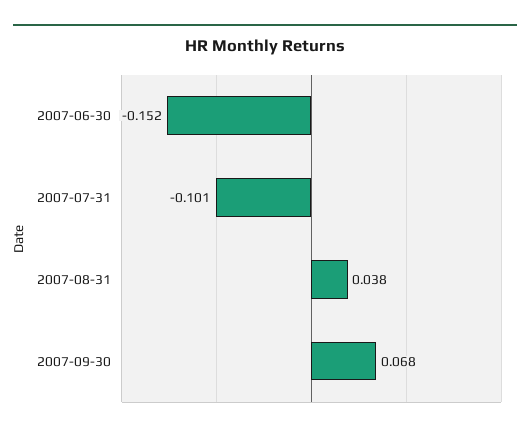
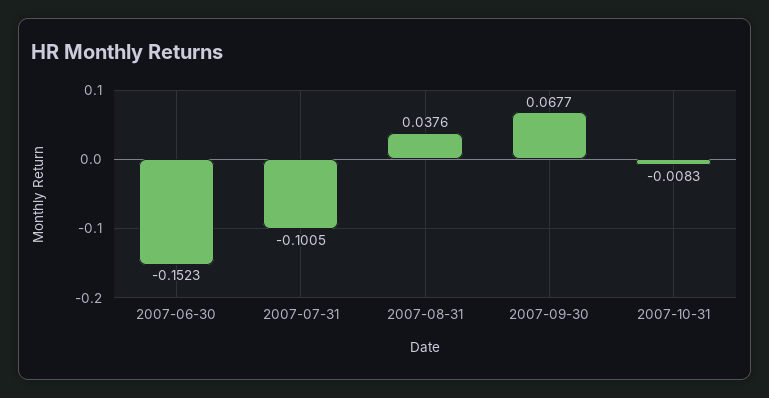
2007-10-31: none -> -0.0083

